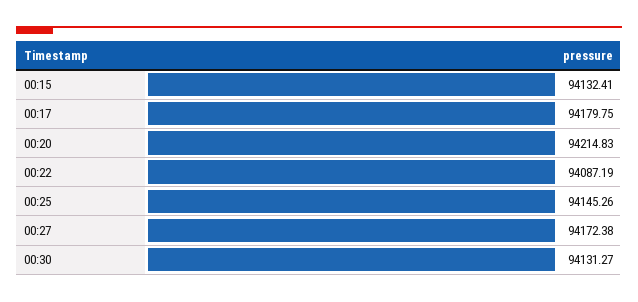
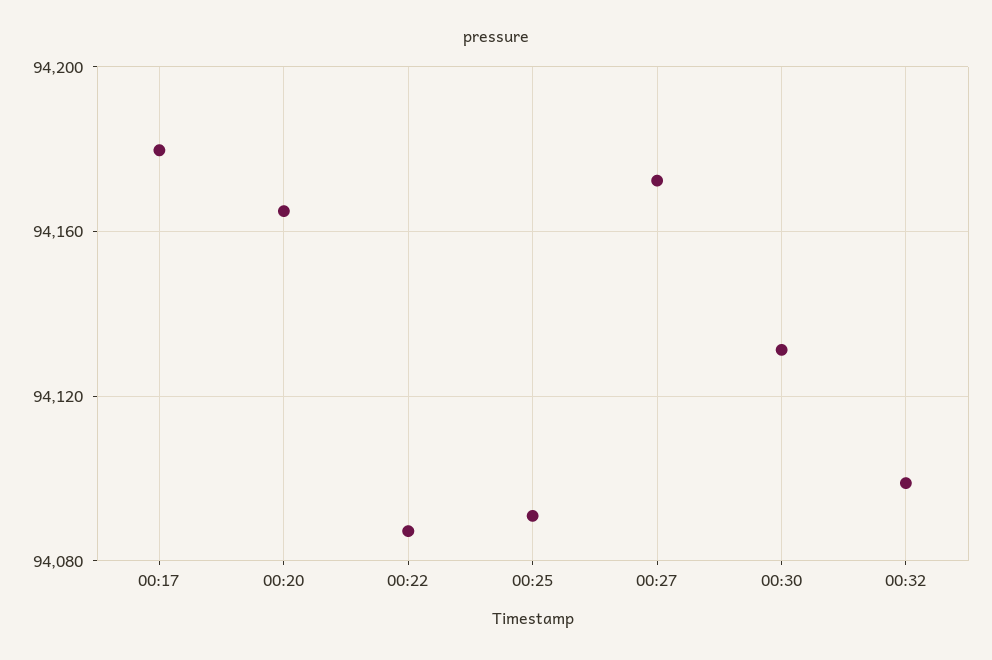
00:15: 94132.41 -> none
00:20: 94214.83 -> 94165
00:25: 94145.26 -> 94090
00:32: none -> 94100

